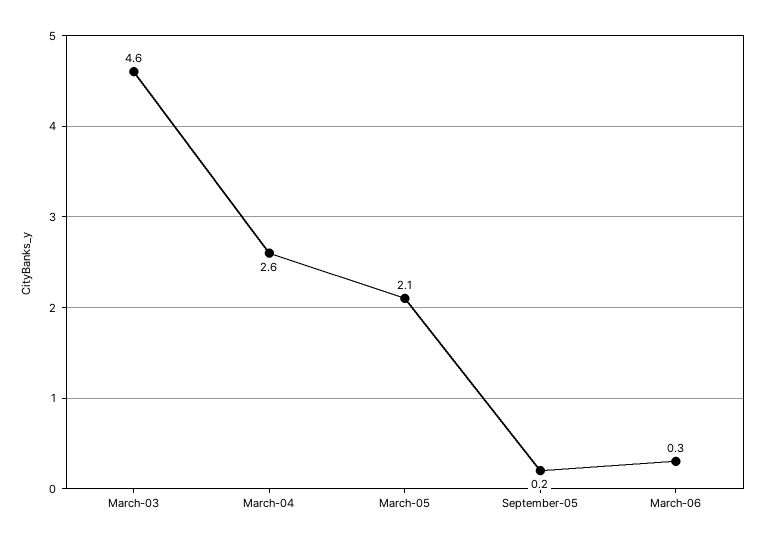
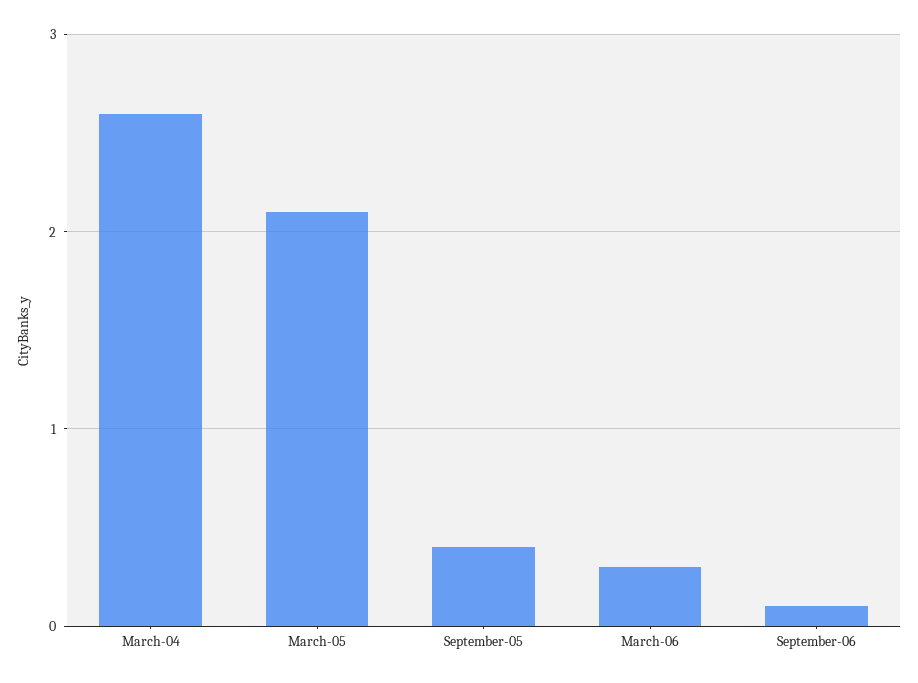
March-03: 4.6 -> none
September-05: 0.2 -> 0.4
September-06: none -> 0.1

